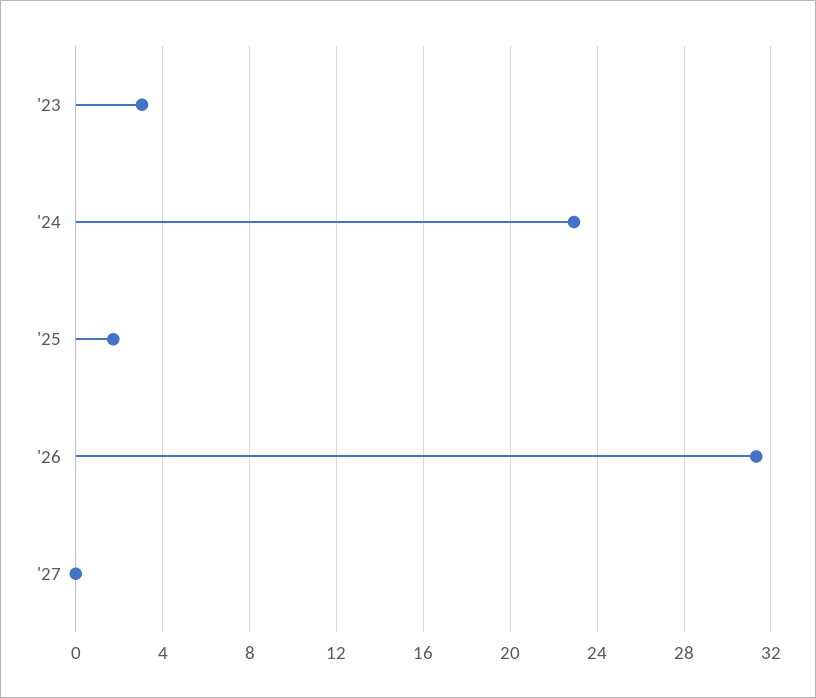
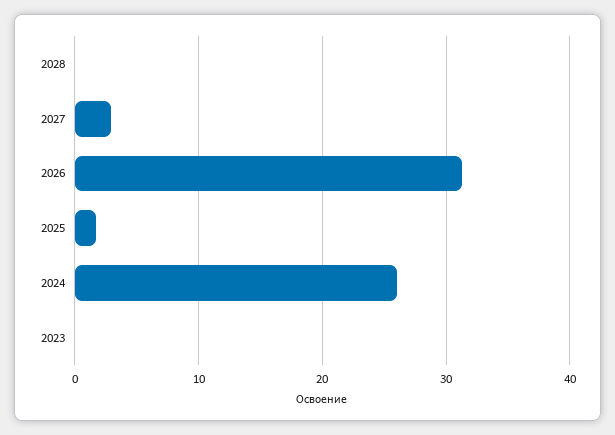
'23: 3 -> 0
'24: 23 -> 26
'27: 0 -> 3
2028: none -> 0

